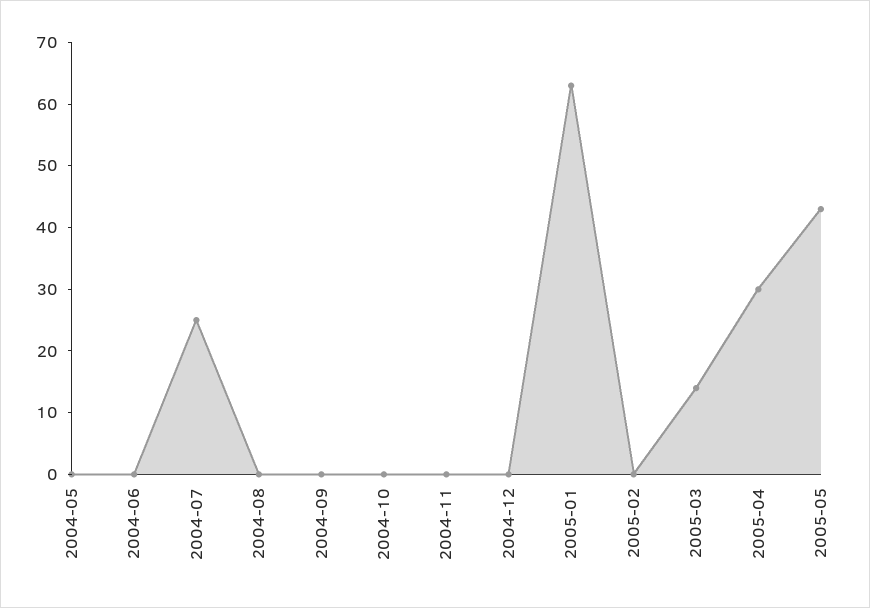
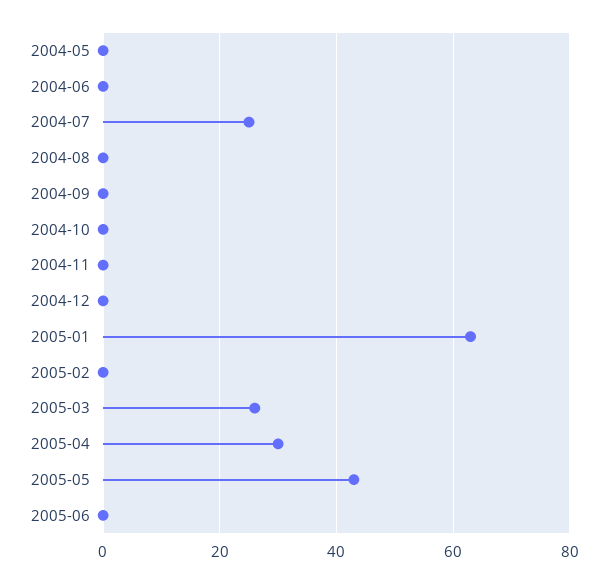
2005-03: 15 -> 25
2005-06: none -> 0

